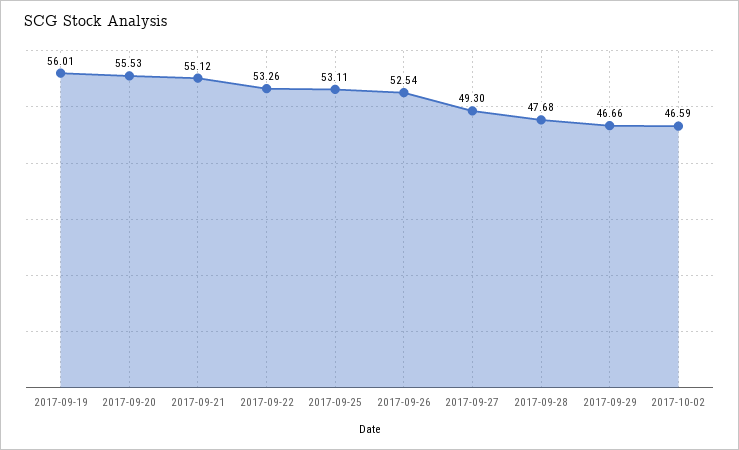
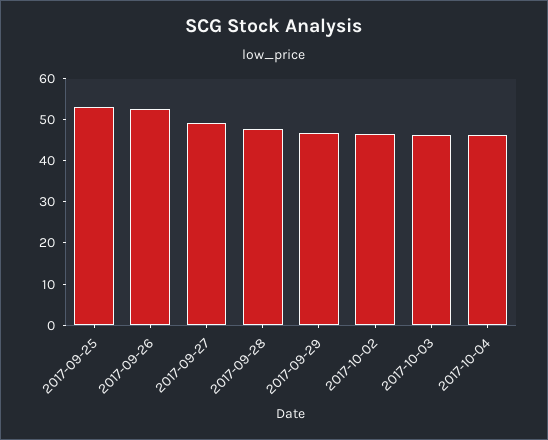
2017-09-19: 56.01 -> none
2017-09-20: 55.53 -> none
2017-09-21: 55.12 -> none
2017-09-22: 53.26 -> none
2017-10-03: none -> 46
2017-10-04: none -> 46

